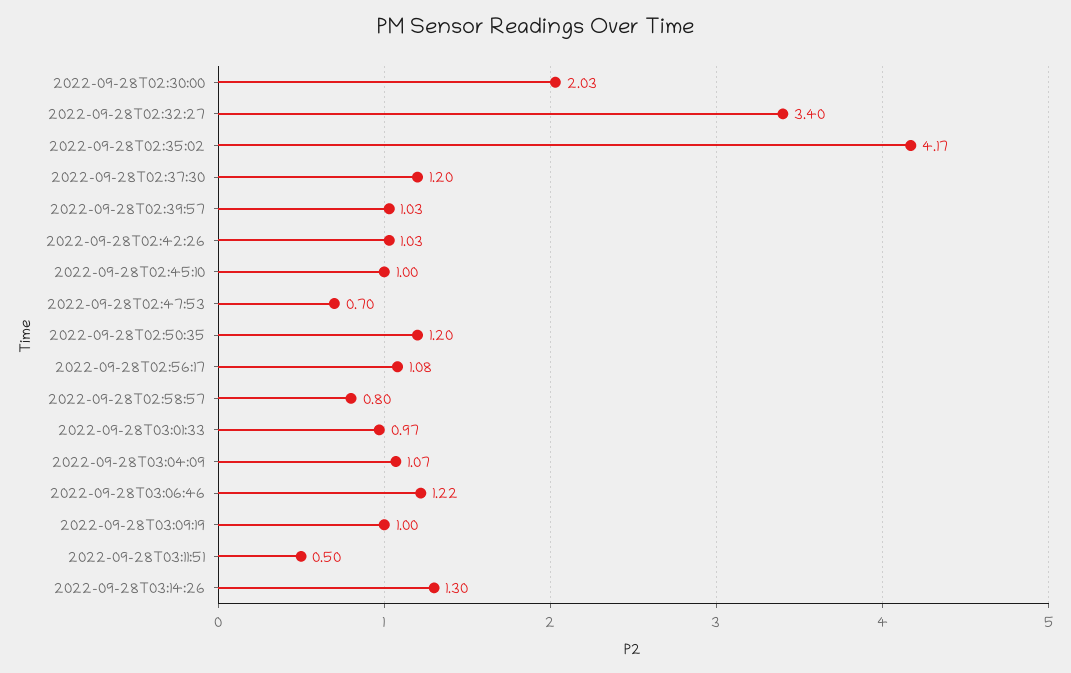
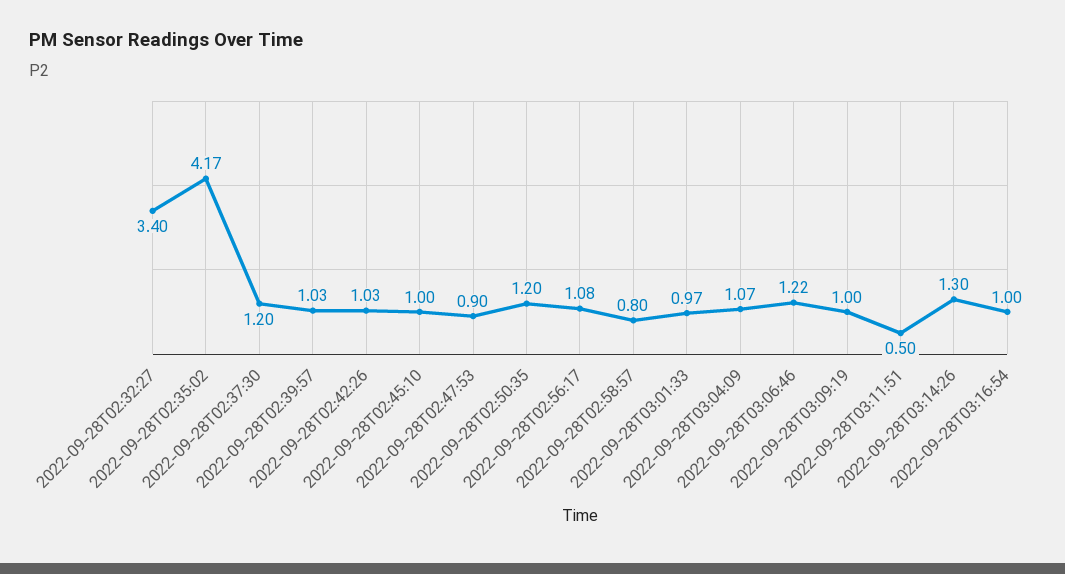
2022-09-28T02:30:00: 2.03 -> none
2022-09-28T02:47:53: 0.7 -> 0.9
2022-09-28T03:16:54: none -> 1

